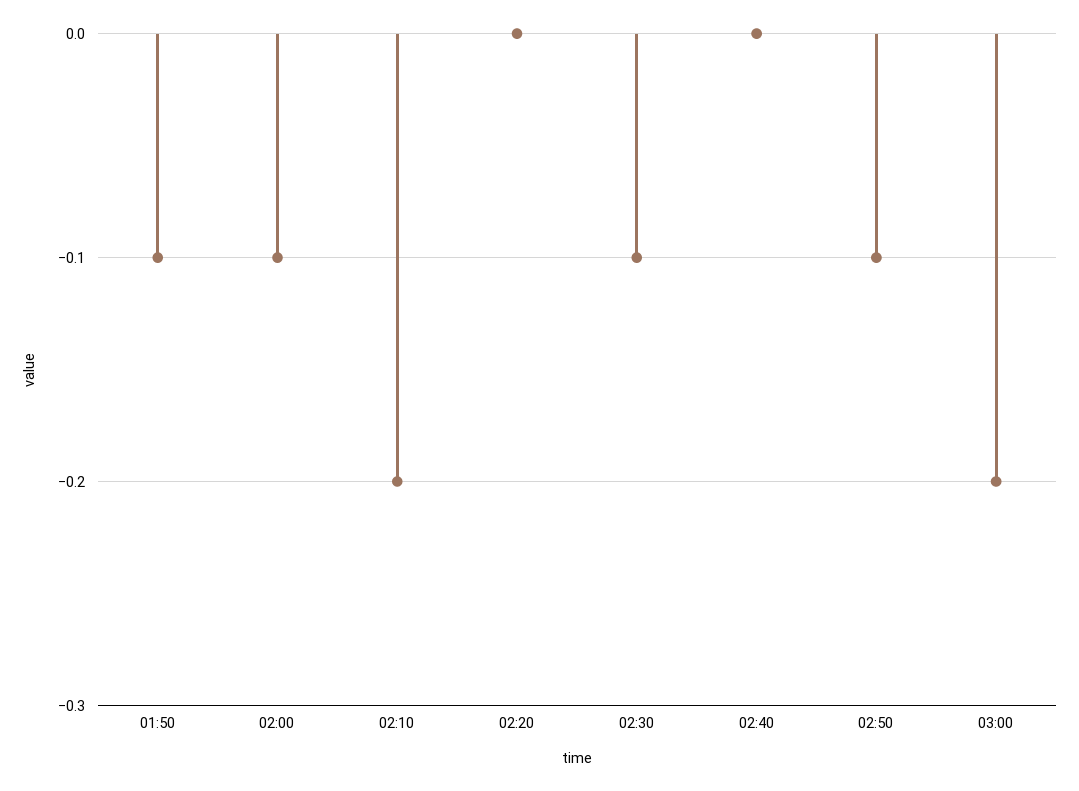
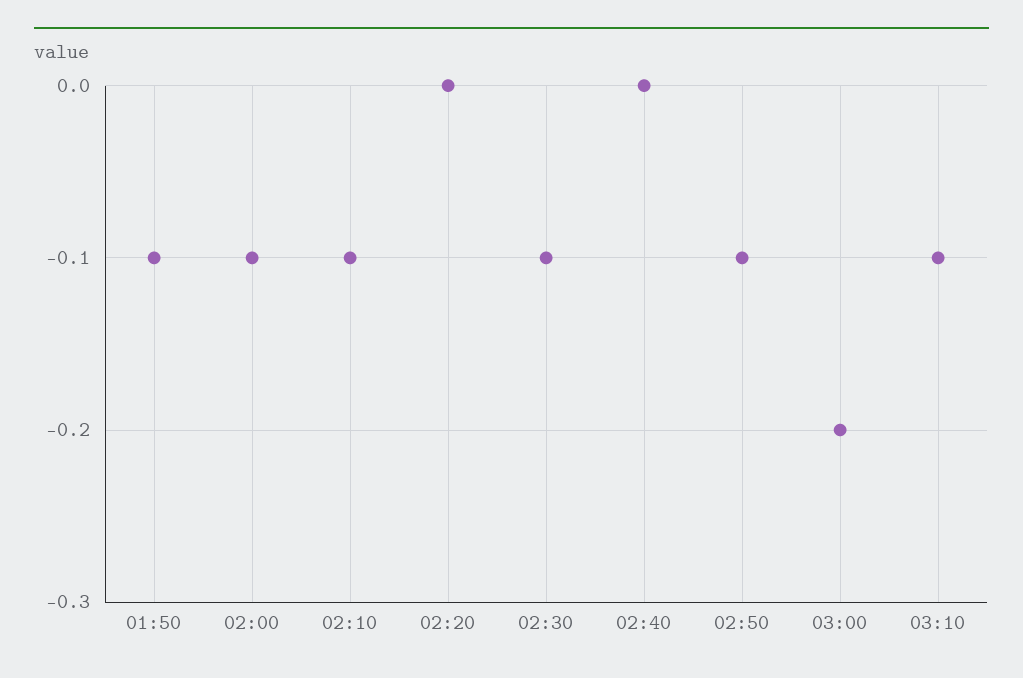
02:10: -0.2 -> -0.1
03:10: none -> -0.1

